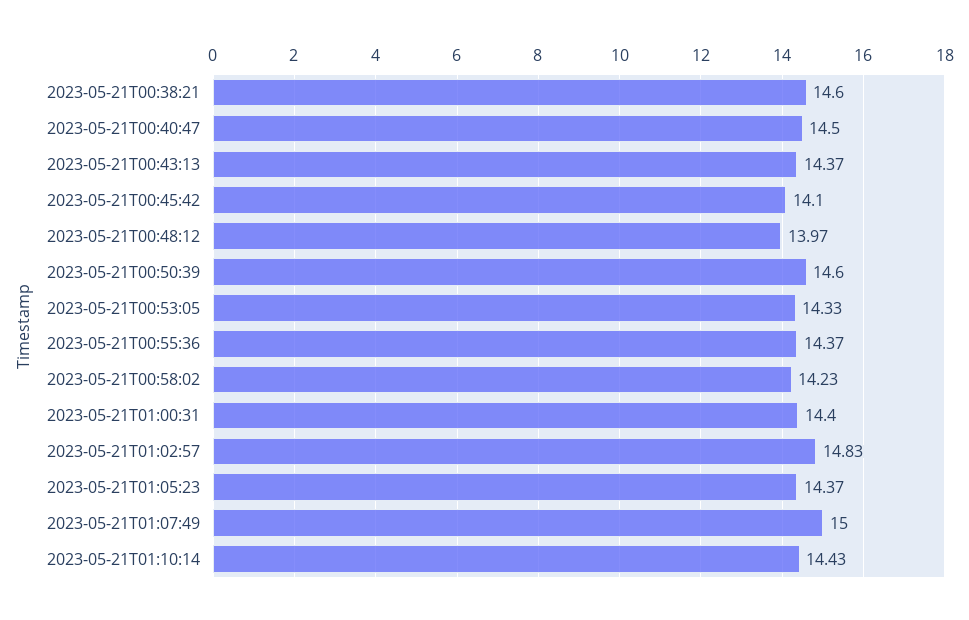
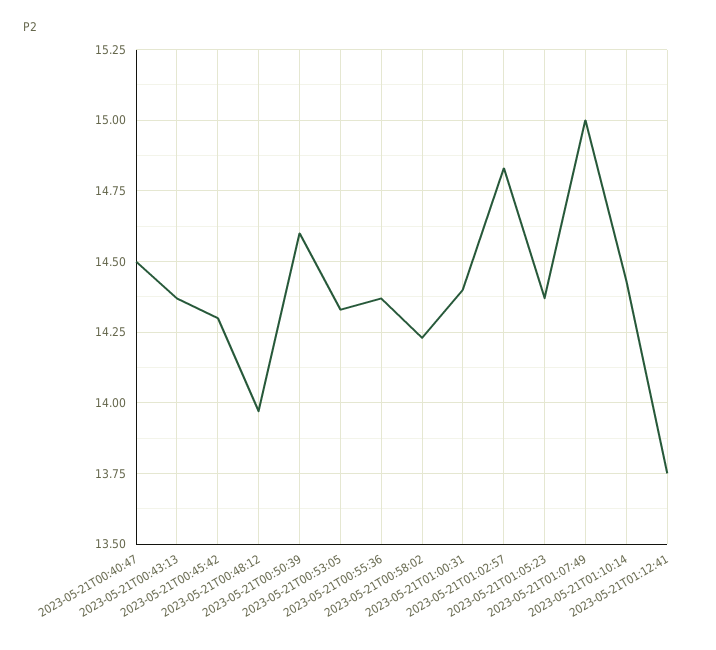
2023-05-21T00:38:21: 14.6 -> none
2023-05-21T00:45:42: 14.1 -> 14.3
2023-05-21T01:12:41: none -> 13.75

